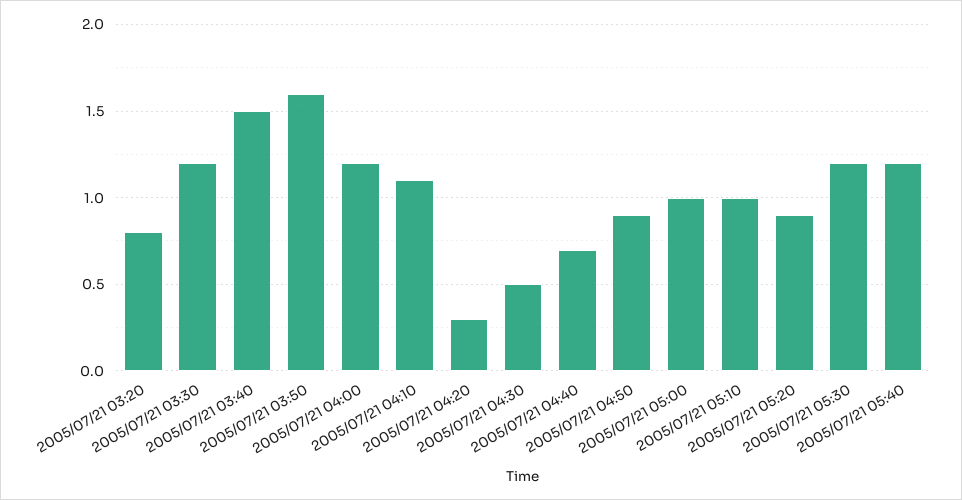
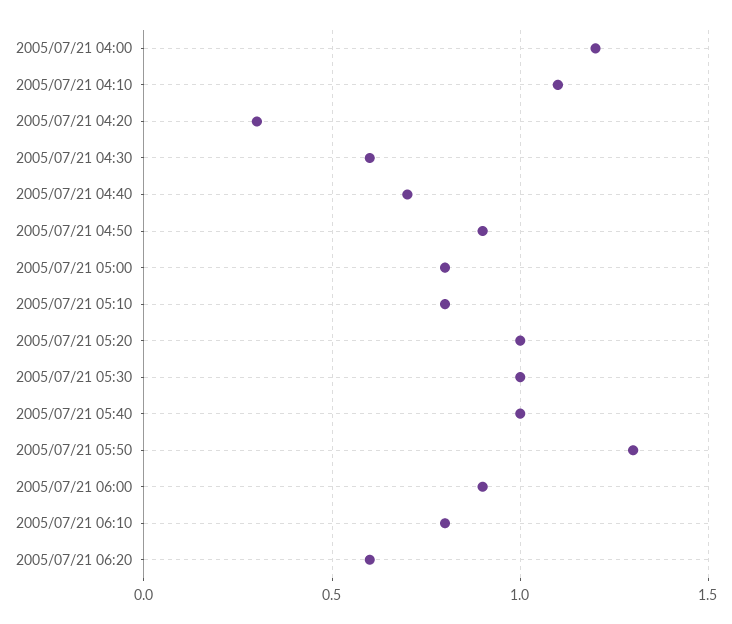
2005/07/21 03:20: 0.8 -> none
2005/07/21 03:30: 1.2 -> none
2005/07/21 03:40: 1.5 -> none
2005/07/21 03:50: 1.6 -> none
2005/07/21 04:30: 0.5 -> 0.6
2005/07/21 05:00: 1 -> 0.8
2005/07/21 05:10: 1 -> 0.8
2005/07/21 05:20: 0.9 -> 1
2005/07/21 05:30: 1.2 -> 1
2005/07/21 05:40: 1.2 -> 1
2005/07/21 05:50: none -> 1.3
2005/07/21 06:00: none -> 0.9
2005/07/21 06:10: none -> 0.8
2005/07/21 06:20: none -> 0.6

